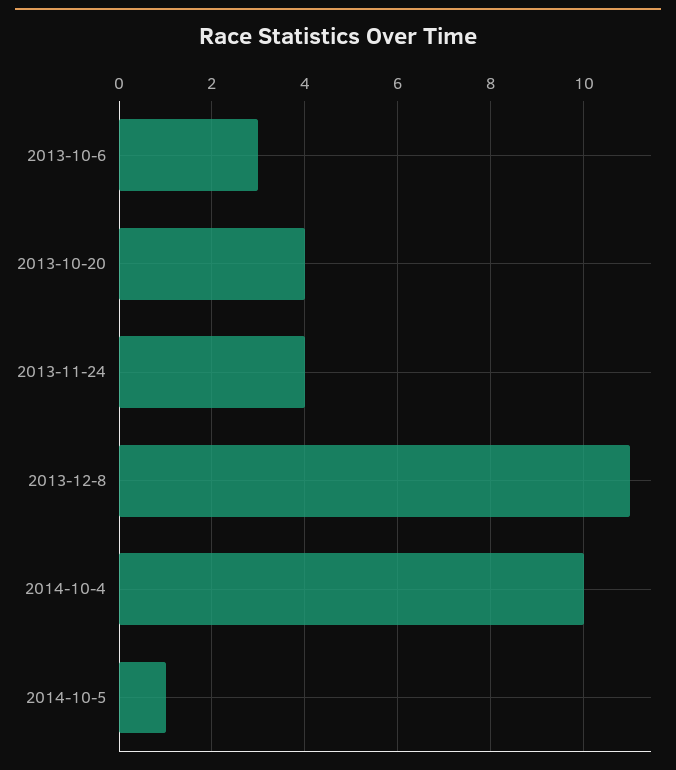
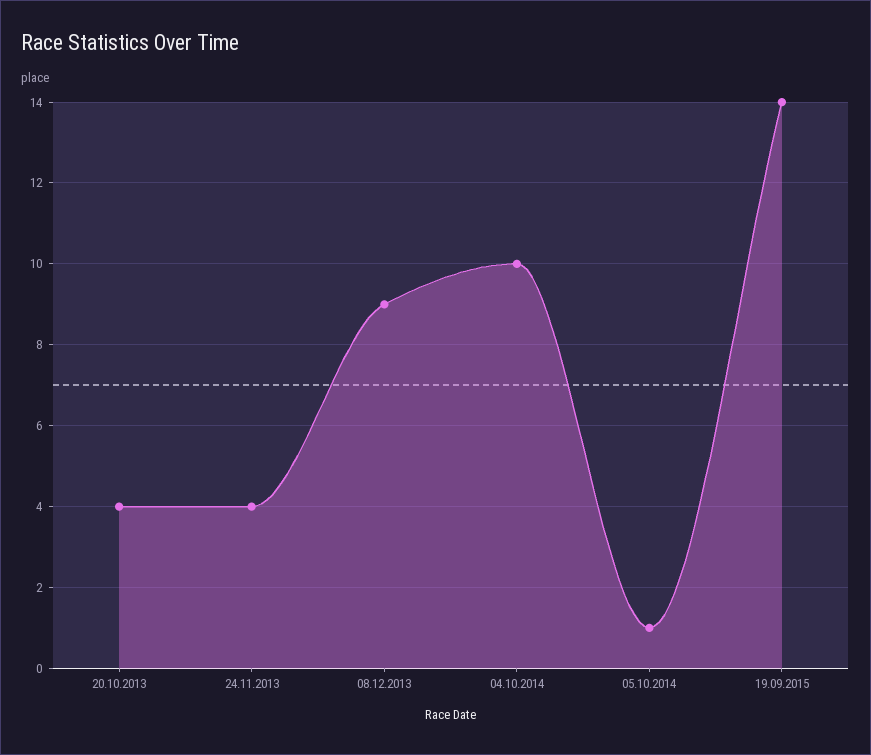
2013-10-6: 3 -> none
2013-12-8: 11 -> 9
19.09.2015: none -> 14

